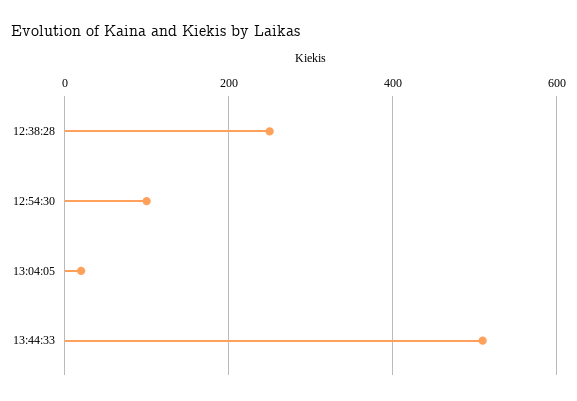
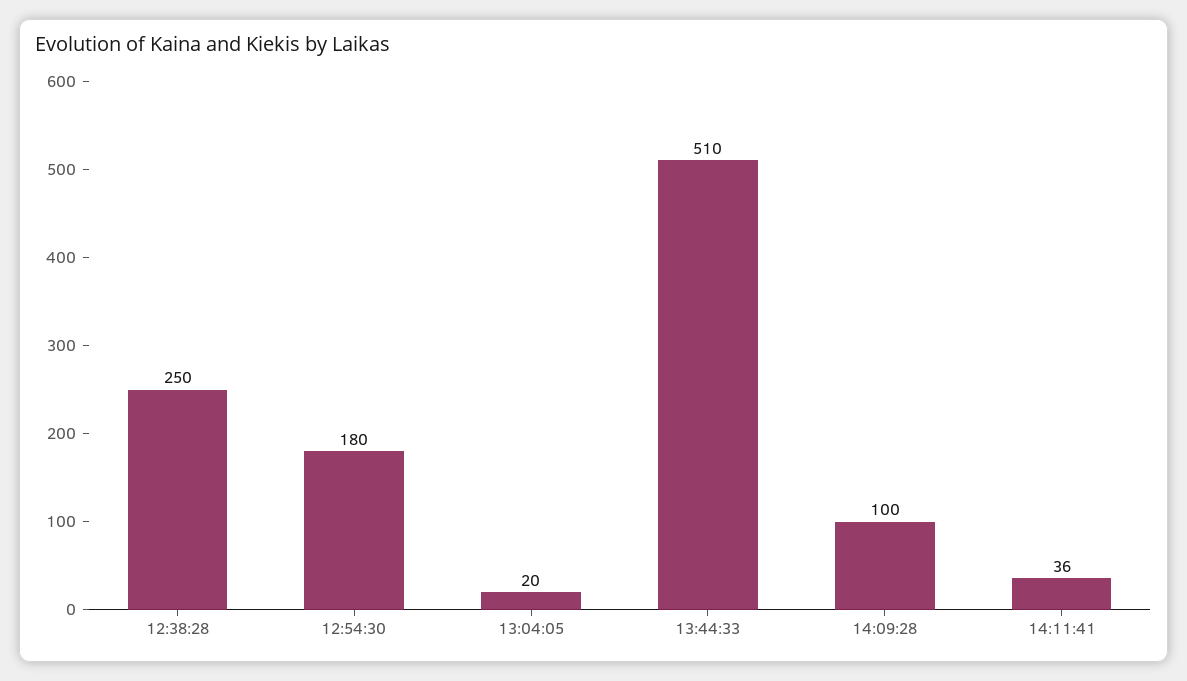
12:54:30: 100 -> 180
14:09:28: none -> 100
14:11:41: none -> 36

